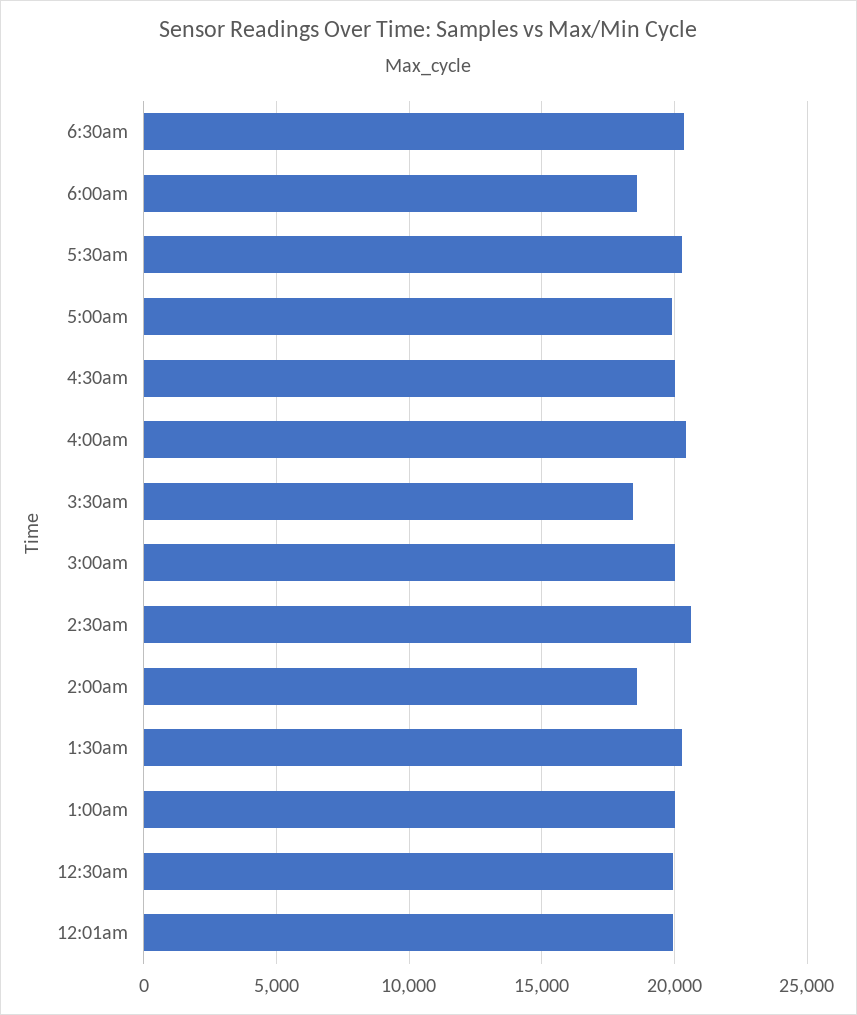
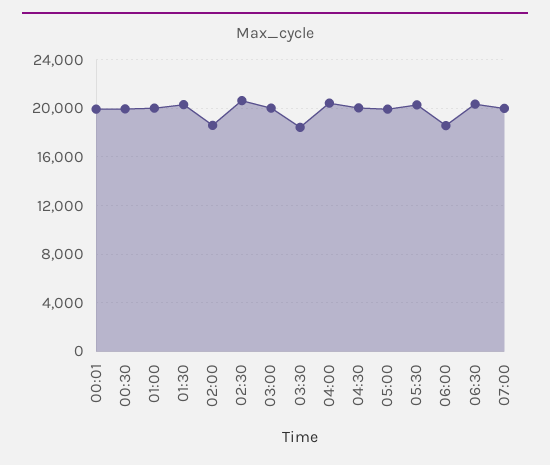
07:00: none -> 20000

